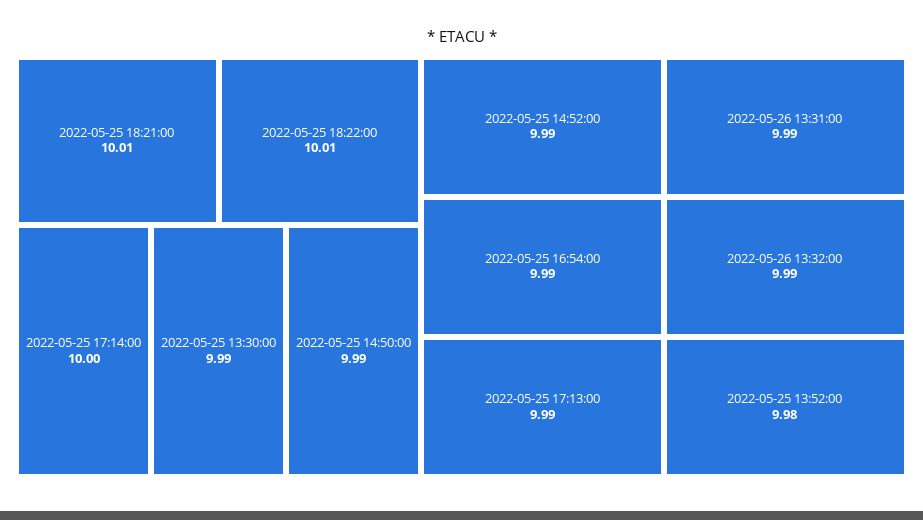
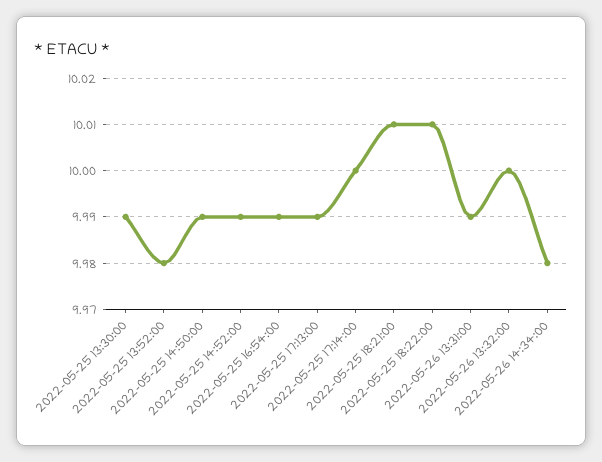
2022-05-26 13:32:00: 9.99 -> 10
2022-05-26 14:34:00: none -> 9.98

